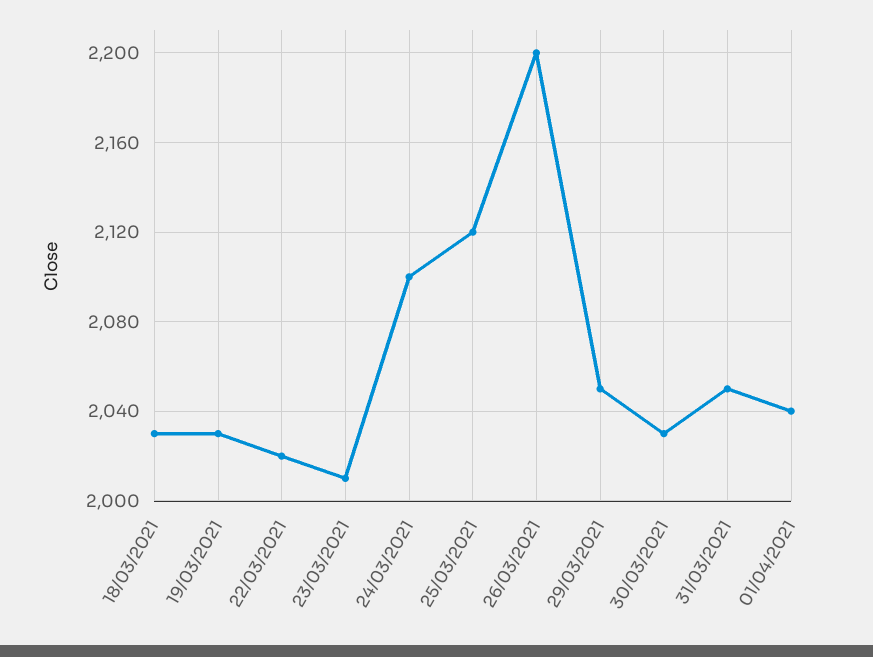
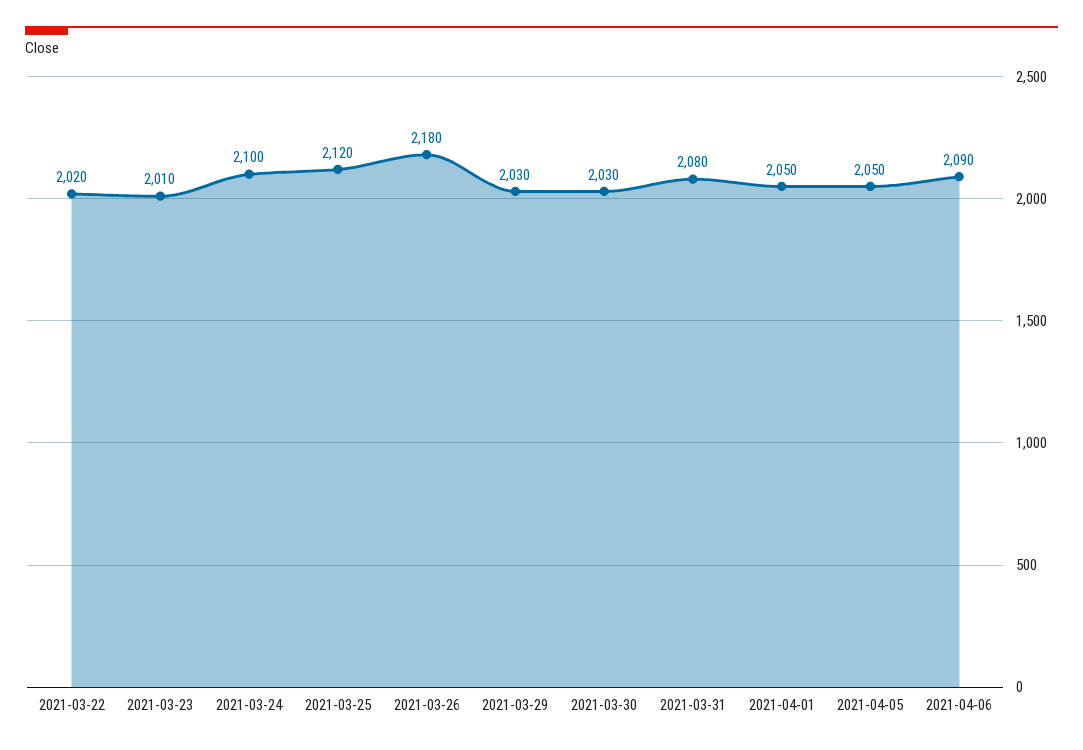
18/03/2021: 2030 -> none
19/03/2021: 2030 -> none
26/03/2021: 2200 -> 2180
29/03/2021: 2050 -> 2030
31/03/2021: 2050 -> 2080
01/04/2021: 2040 -> 2050
2021-04-05: none -> 2050
2021-04-06: none -> 2090

